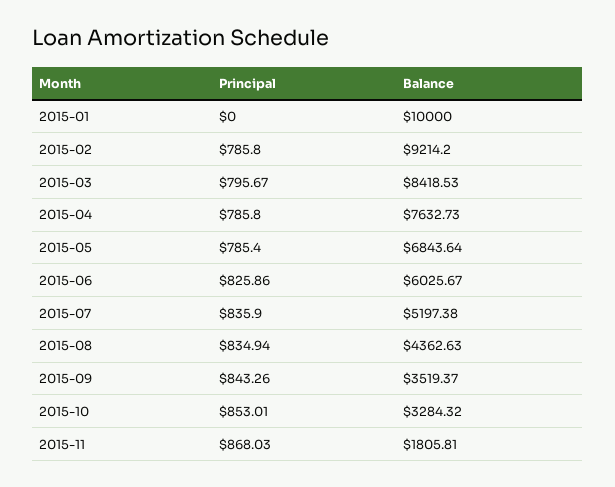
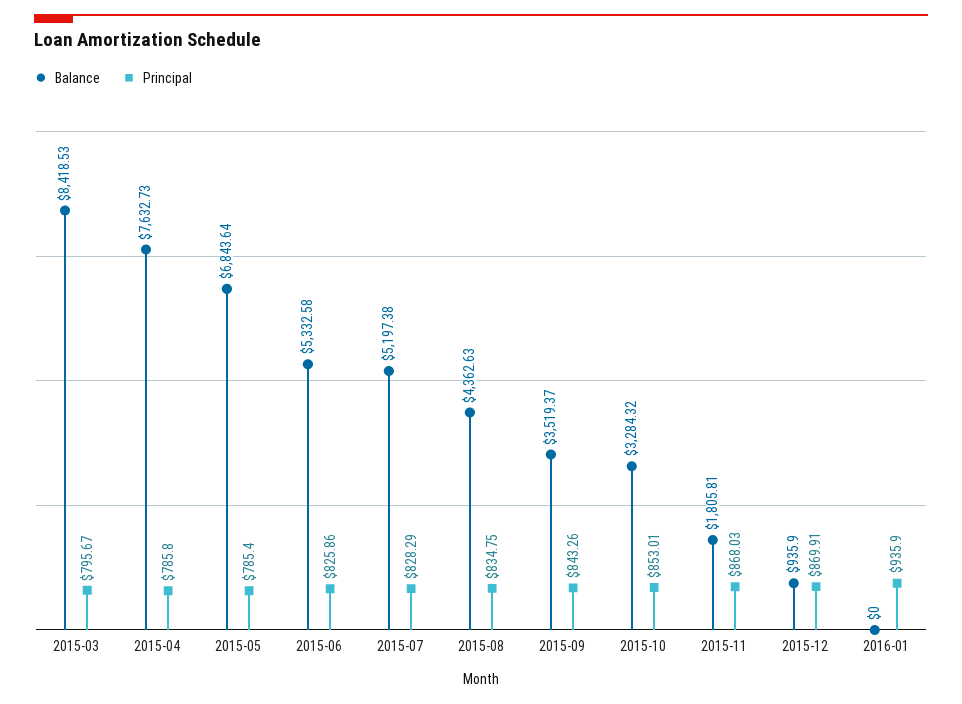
Principal, 2015-01: 0 -> none
Balance, 2015-01: 10000 -> none
Principal, 2015-02: 785.8 -> none
Balance, 2015-02: 9214.2 -> none
Balance, 2015-06: 6025.67 -> 5332.58
Principal, 2015-07: 835.9 -> 828.29
Principal, 2015-08: 834.94 -> 834.75
Balance, 2015-12: none -> 935.9
Principal, 2015-12: none -> 869.91
Balance, 2016-01: none -> 0
Principal, 2016-01: none -> 935.9

